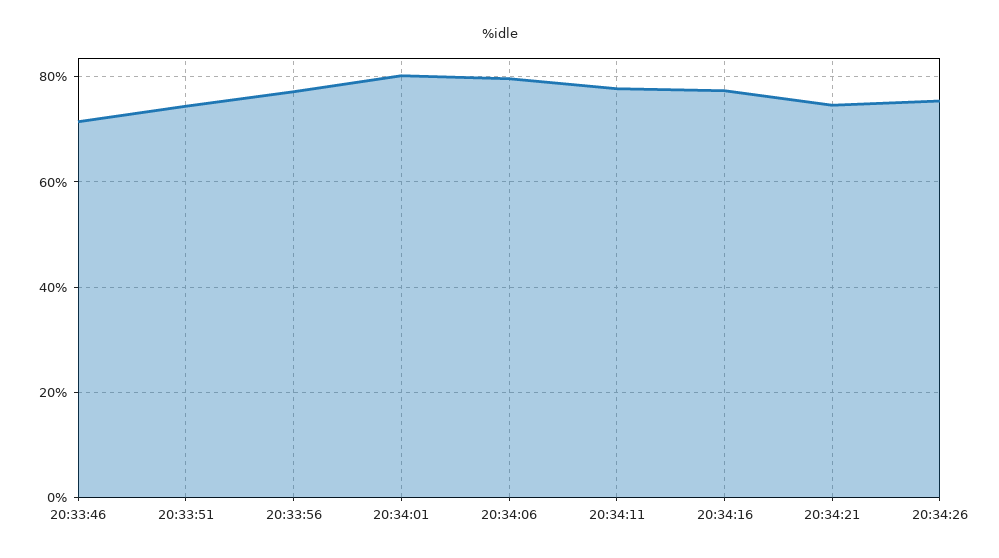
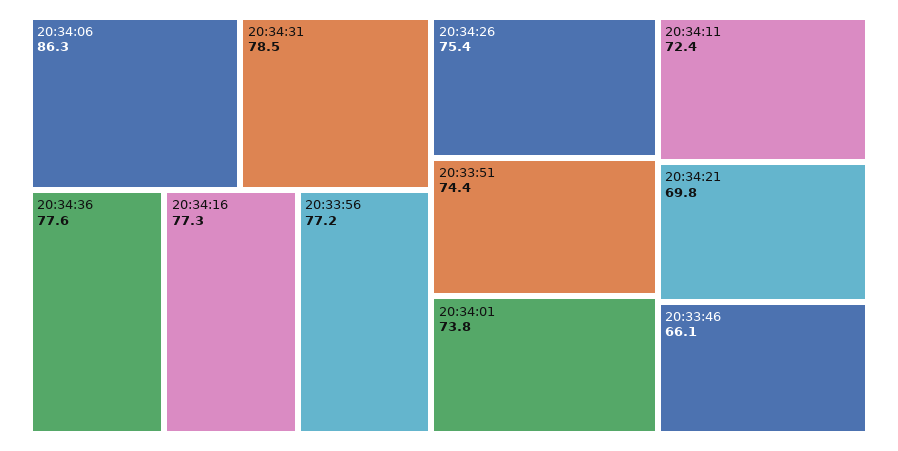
20:33:46: 72 -> 66.1
20:34:01: 80 -> 73.8
20:34:06: 80 -> 86.3
20:34:11: 78 -> 72.4
20:34:21: 74 -> 69.8
20:34:31: none -> 78.5
20:34:36: none -> 77.6

